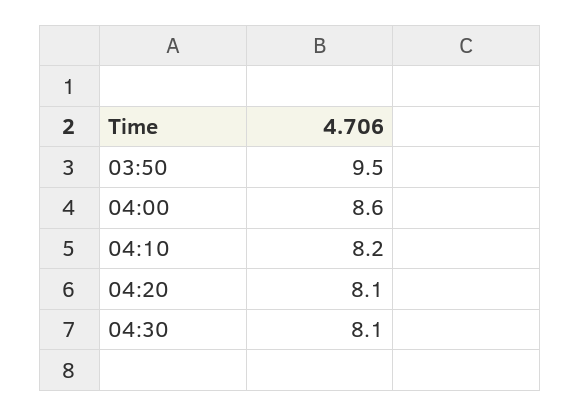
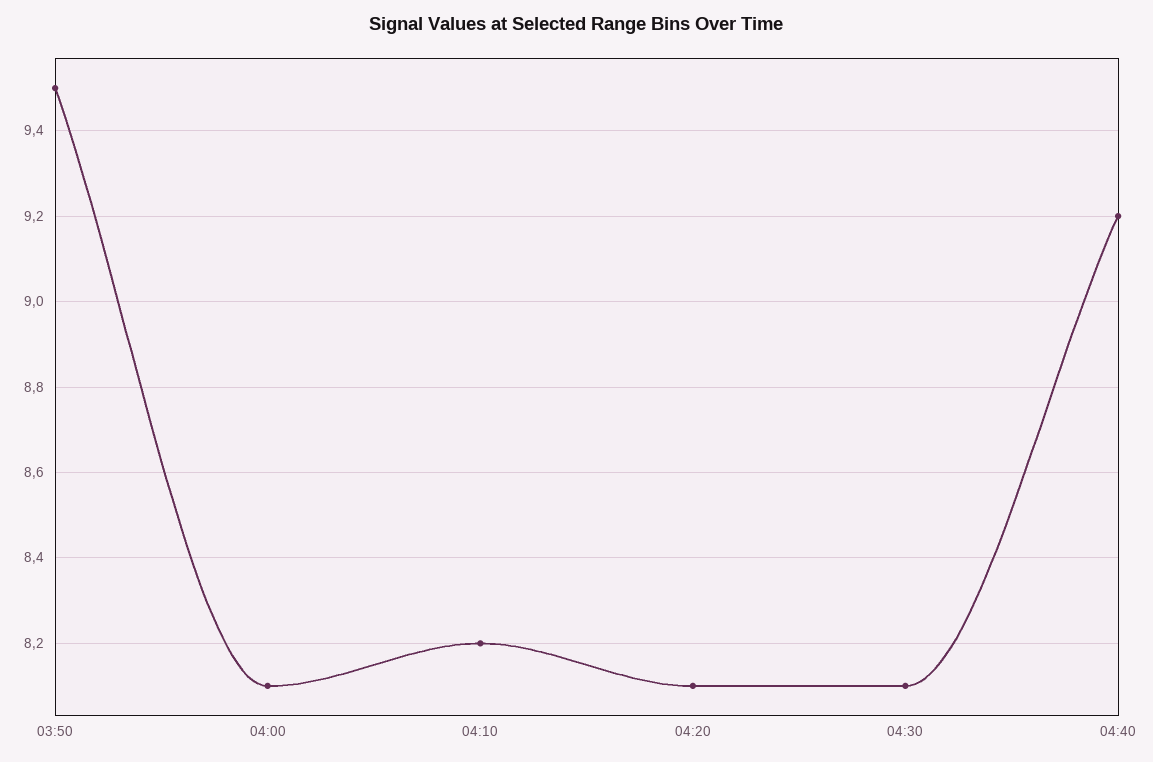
04:00: 8.6 -> 8.1
04:40: none -> 9.2

